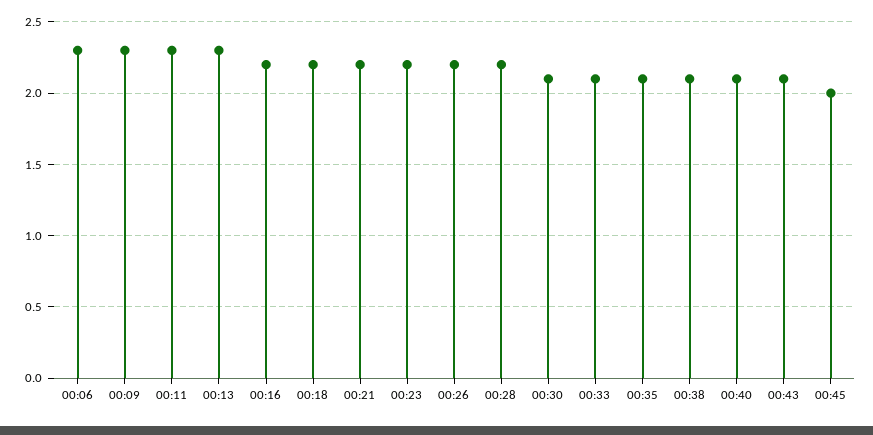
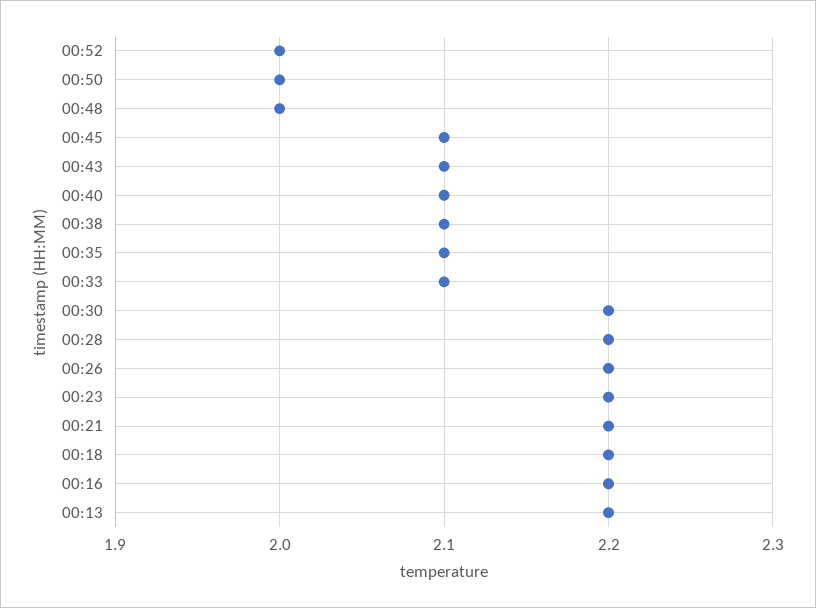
00:06: 2.3 -> none
00:09: 2.3 -> none
00:11: 2.3 -> none
00:13: 2.3 -> 2.2
00:30: 2.1 -> 2.2
00:45: 2 -> 2.1
00:52: none -> 2
00:50: none -> 2
00:48: none -> 2

